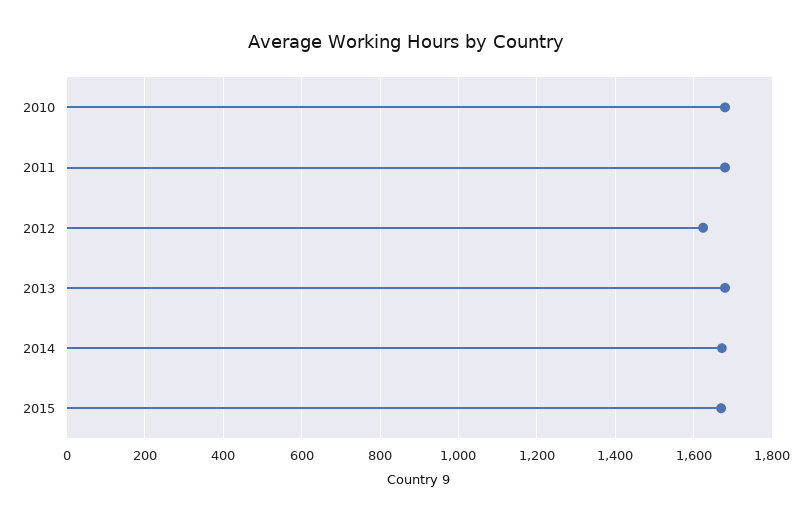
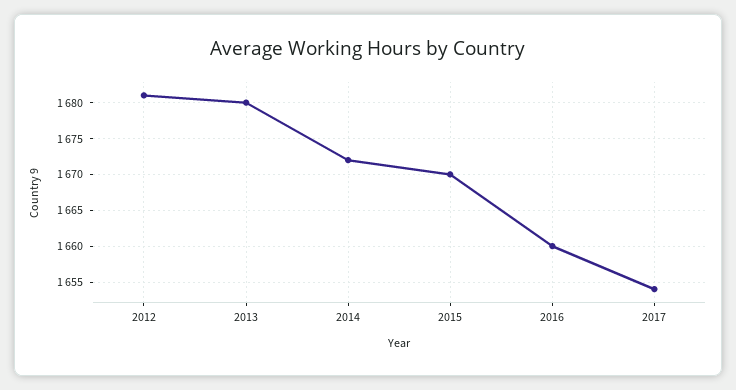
2010: 1680 -> none
2011: 1680 -> none
2012: 1620 -> 1681
2016: none -> 1660
2017: none -> 1654

